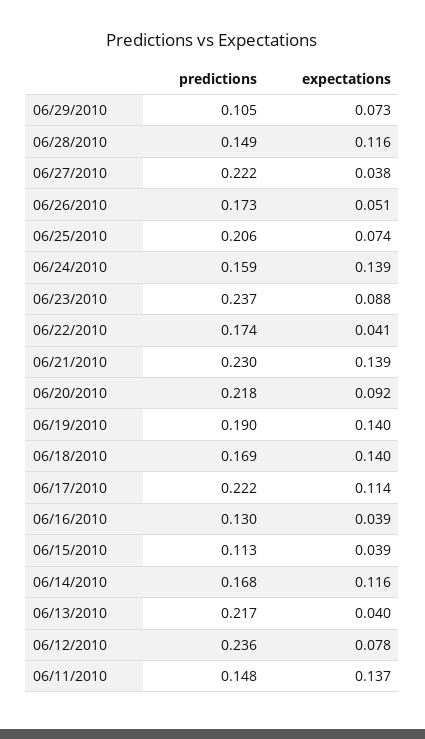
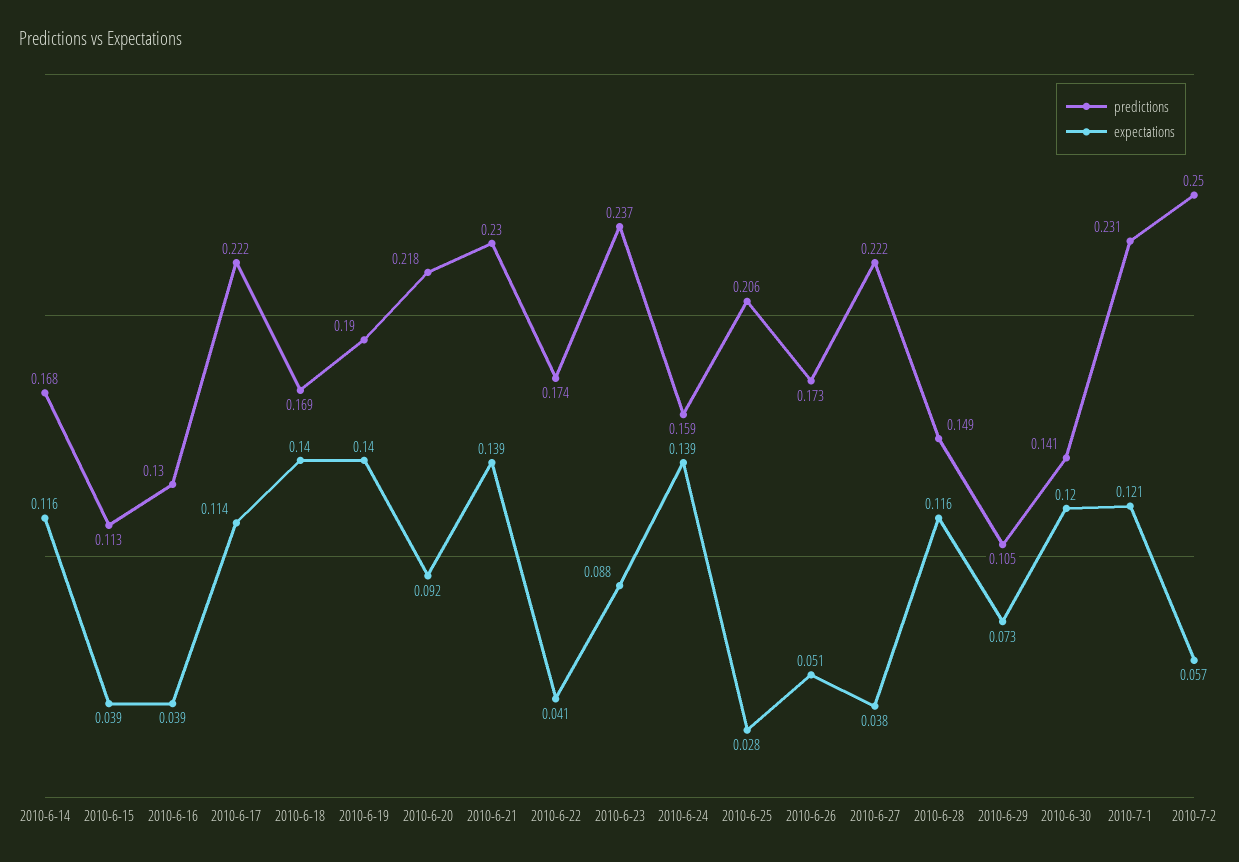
expectations, 06/25/2010: 0.074 -> 0.028
predictions, 06/13/2010: 0.217 -> none
expectations, 06/13/2010: 0.04 -> none
predictions, 06/12/2010: 0.236 -> none
expectations, 06/12/2010: 0.078 -> none
predictions, 06/11/2010: 0.148 -> none
expectations, 06/11/2010: 0.137 -> none
predictions, 2010-6-30: none -> 0.141
expectations, 2010-6-30: none -> 0.12
predictions, 2010-7-1: none -> 0.231
expectations, 2010-7-1: none -> 0.121
predictions, 2010-7-2: none -> 0.25
expectations, 2010-7-2: none -> 0.057

